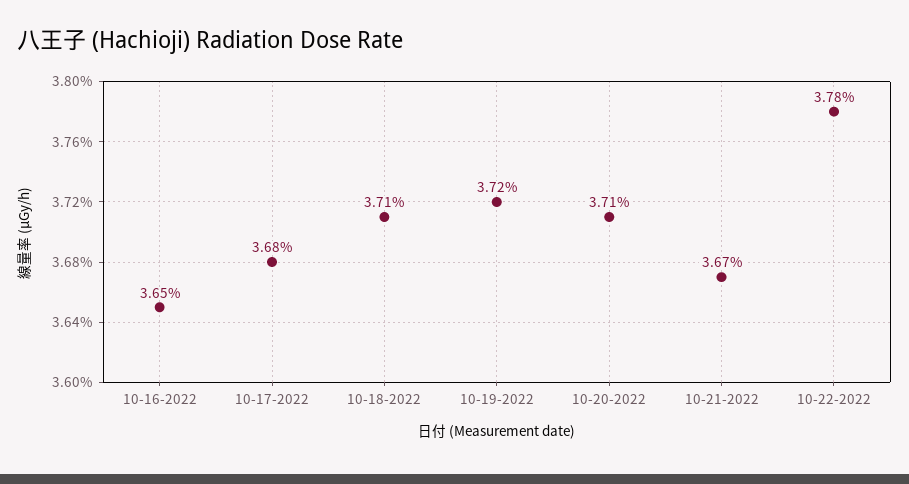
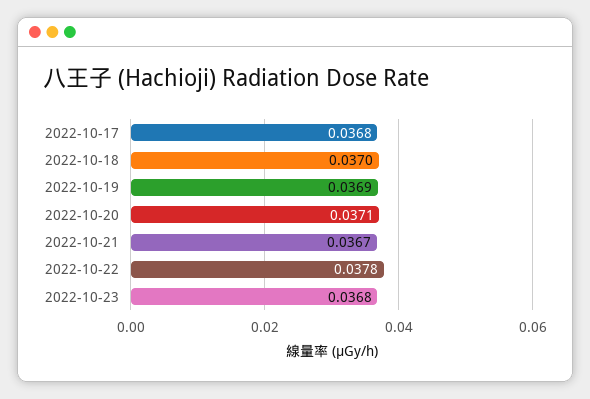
10-16-2022: 0.0365 -> none
10-18-2022: 0.0371 -> 0.037
10-19-2022: 0.0372 -> 0.0369
2022-10-23: none -> 0.0368

